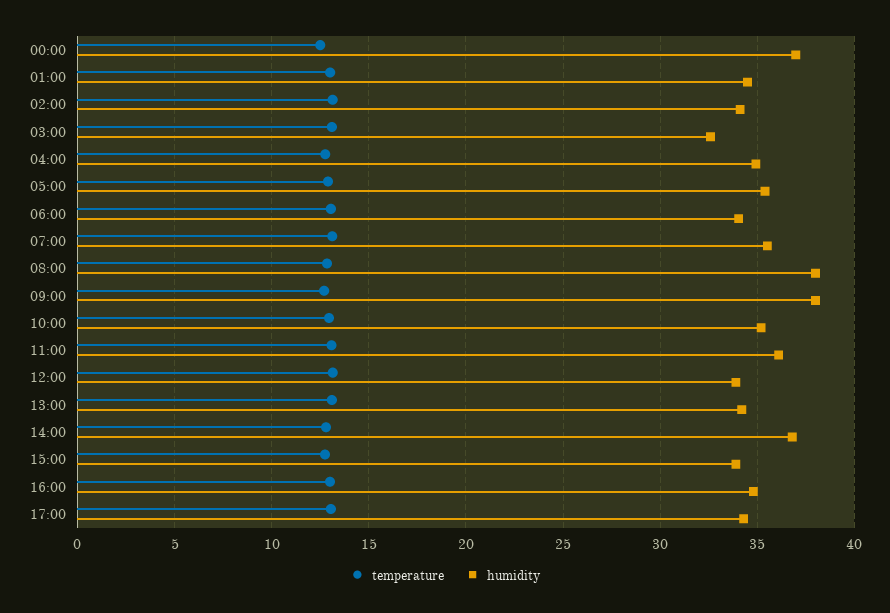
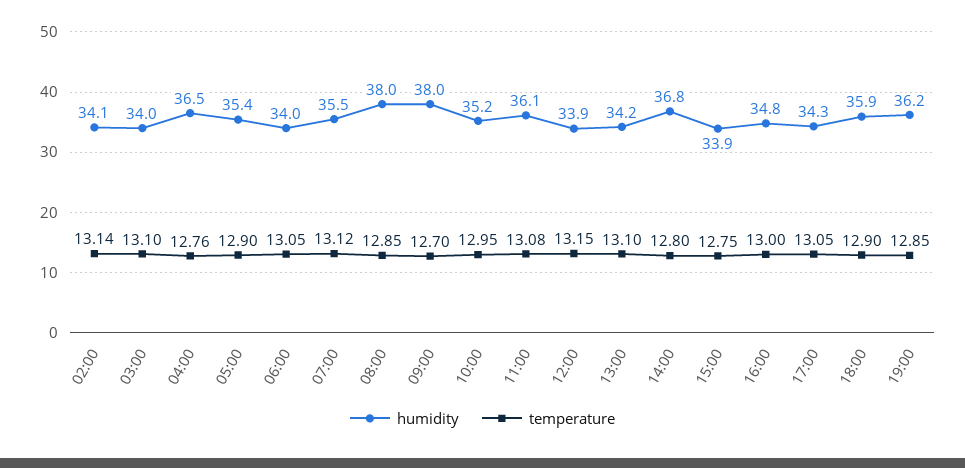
temperature, 00:00: 12.5 -> none
humidity, 00:00: 37 -> none
temperature, 01:00: 13 -> none
humidity, 01:00: 34.5 -> none
humidity, 03:00: 32.5 -> 34
humidity, 04:00: 35 -> 36.5
humidity, 18:00: none -> 35.9
temperature, 18:00: none -> 12.9
humidity, 19:00: none -> 36.2
temperature, 19:00: none -> 12.85

